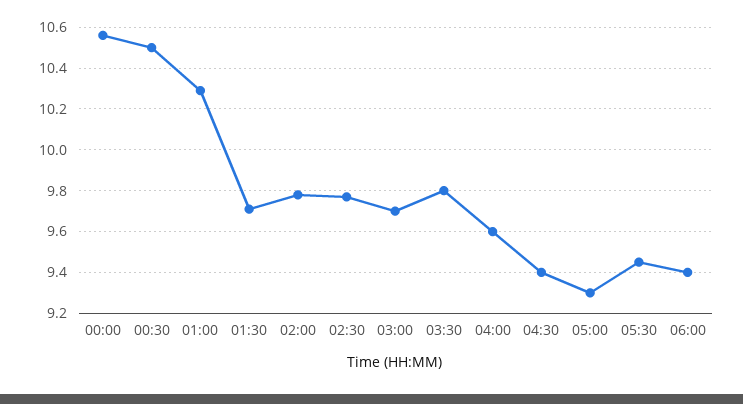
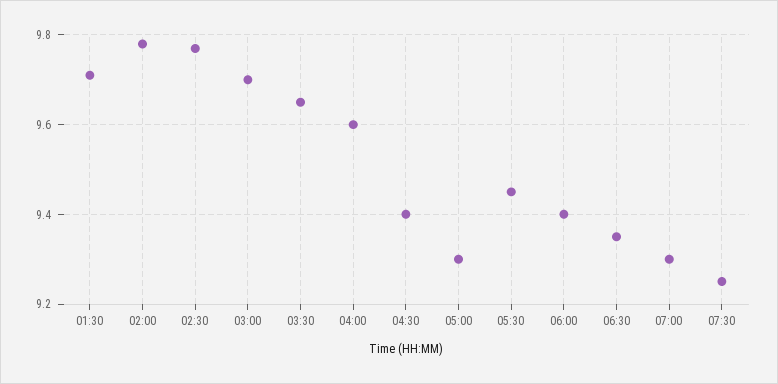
00:00: 10.55 -> none
00:30: 10.5 -> none
01:00: 10.3 -> none
03:30: 9.8 -> 9.65
06:30: none -> 9.35
07:00: none -> 9.3
07:30: none -> 9.25

